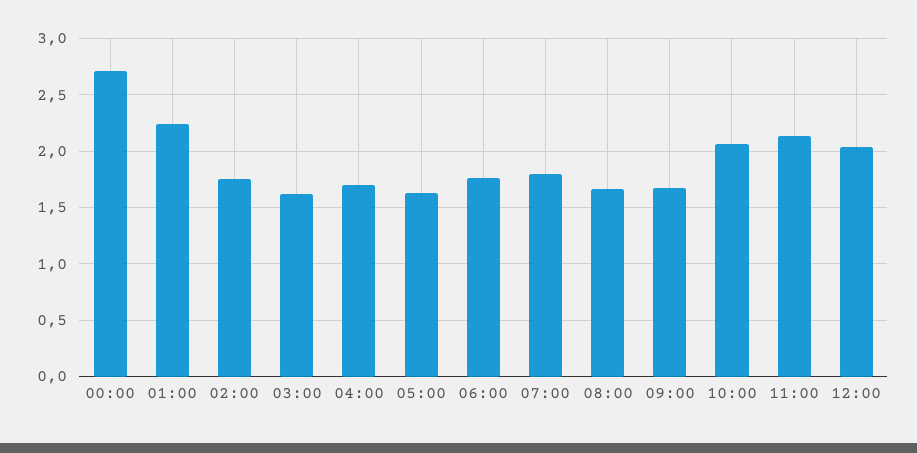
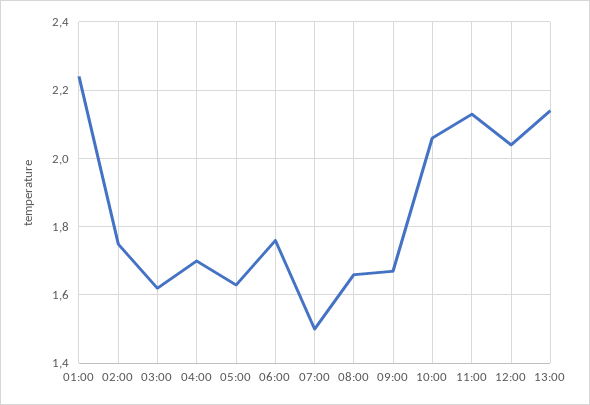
00:00: 2.7 -> none
07:00: 1.8 -> 1.5
13:00: none -> 2.15

